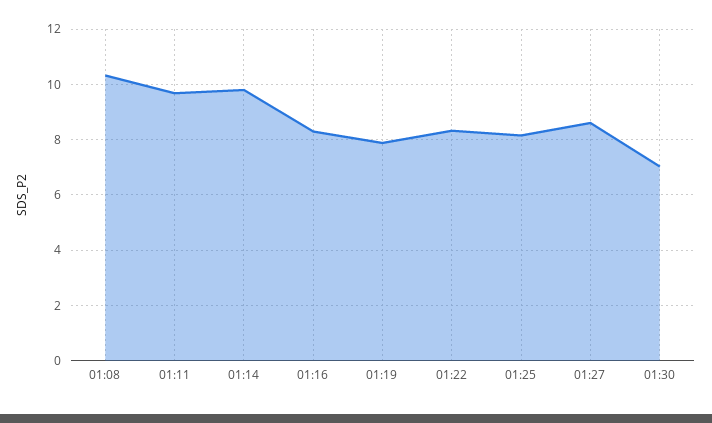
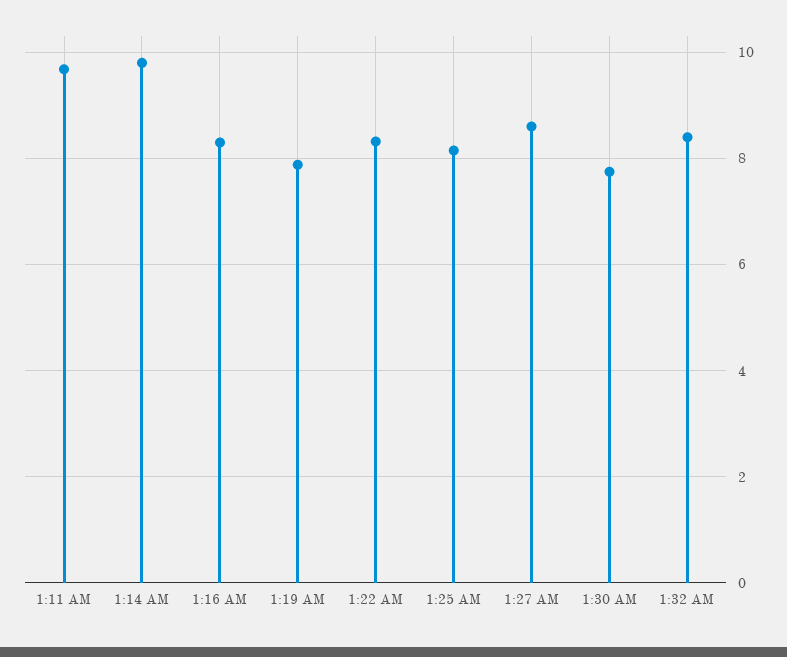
01:08: 10.25 -> none
01:30: 7 -> 7.8
1:32 AM: none -> 8.4

